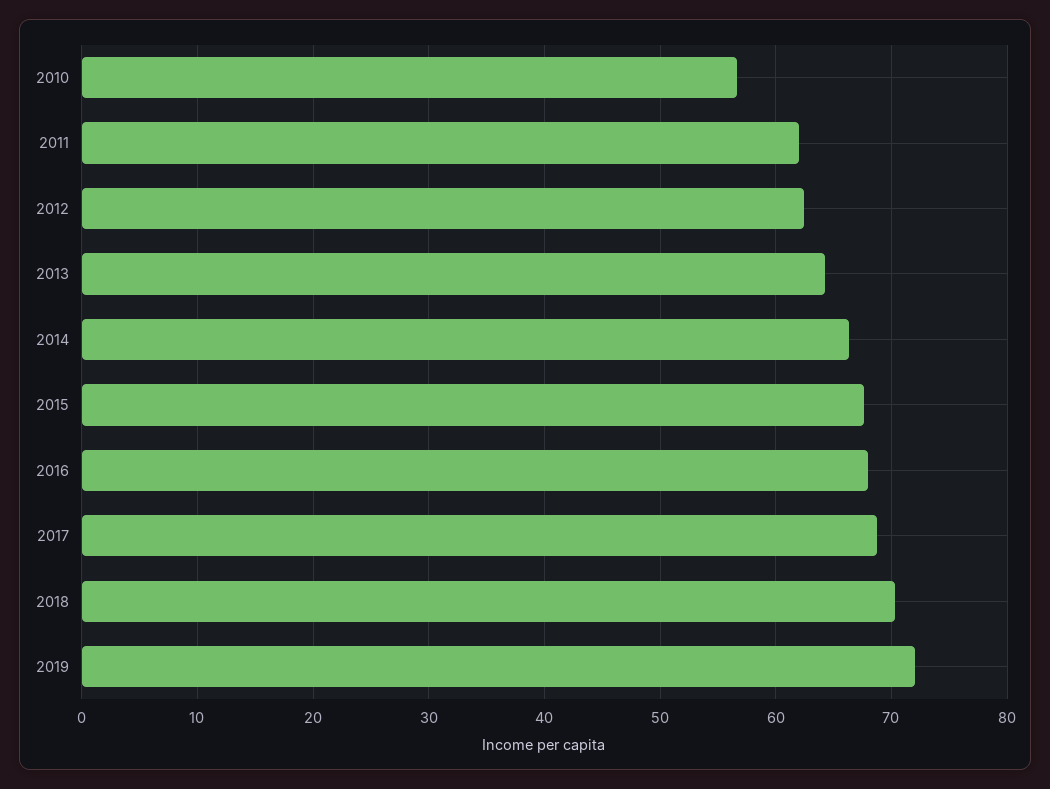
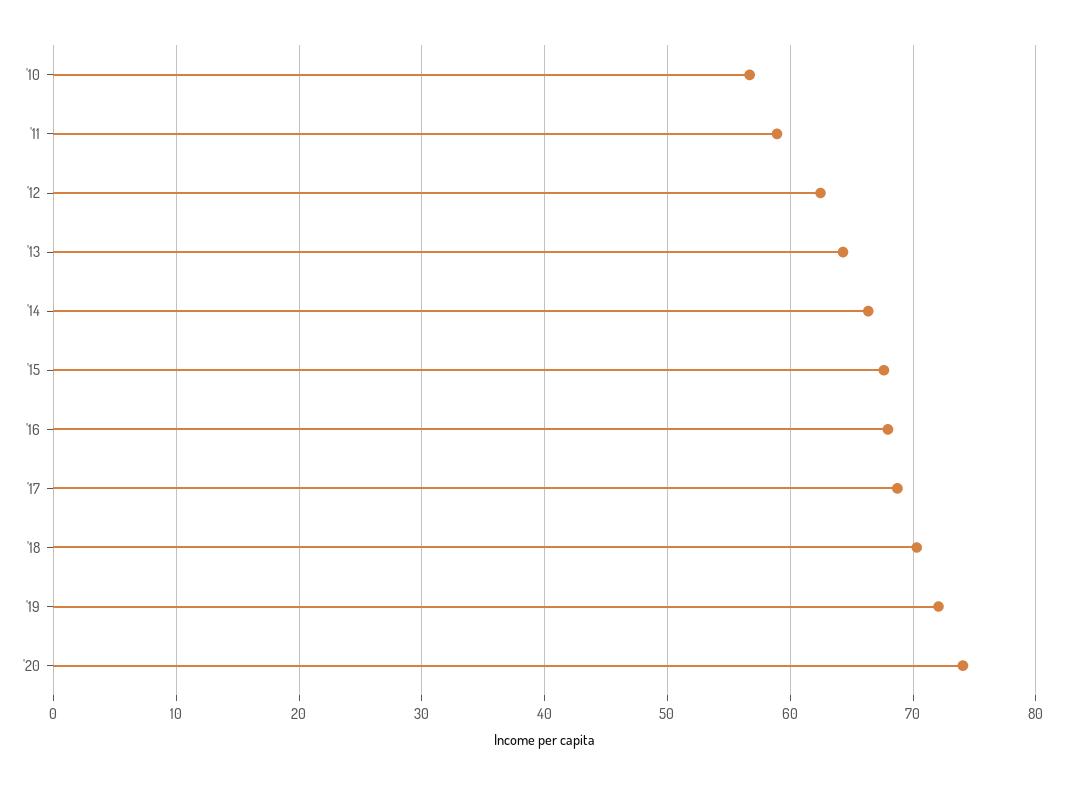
2011: 62 -> 59
'20: none -> 74

